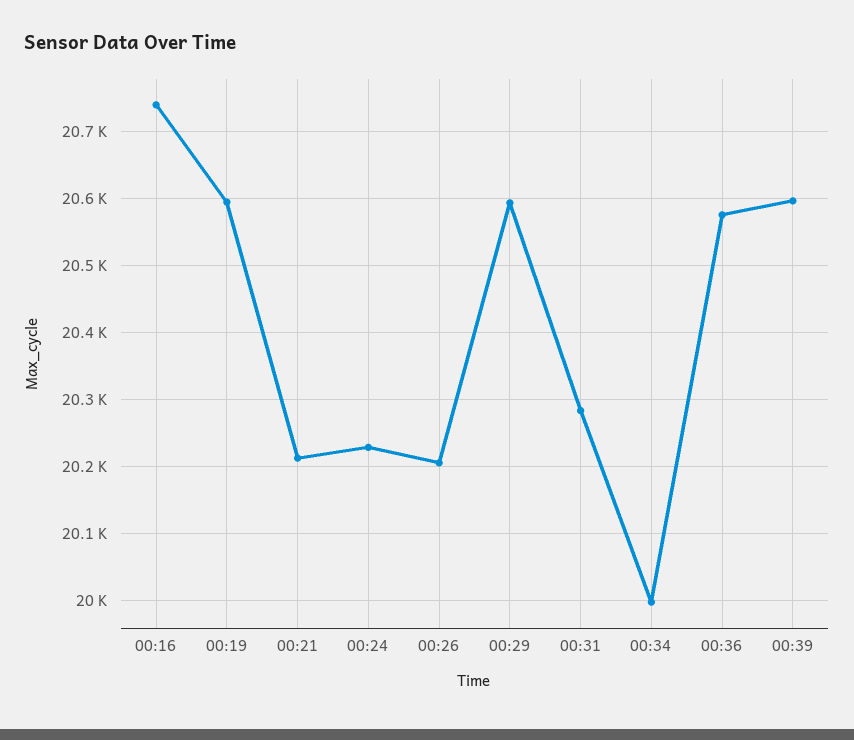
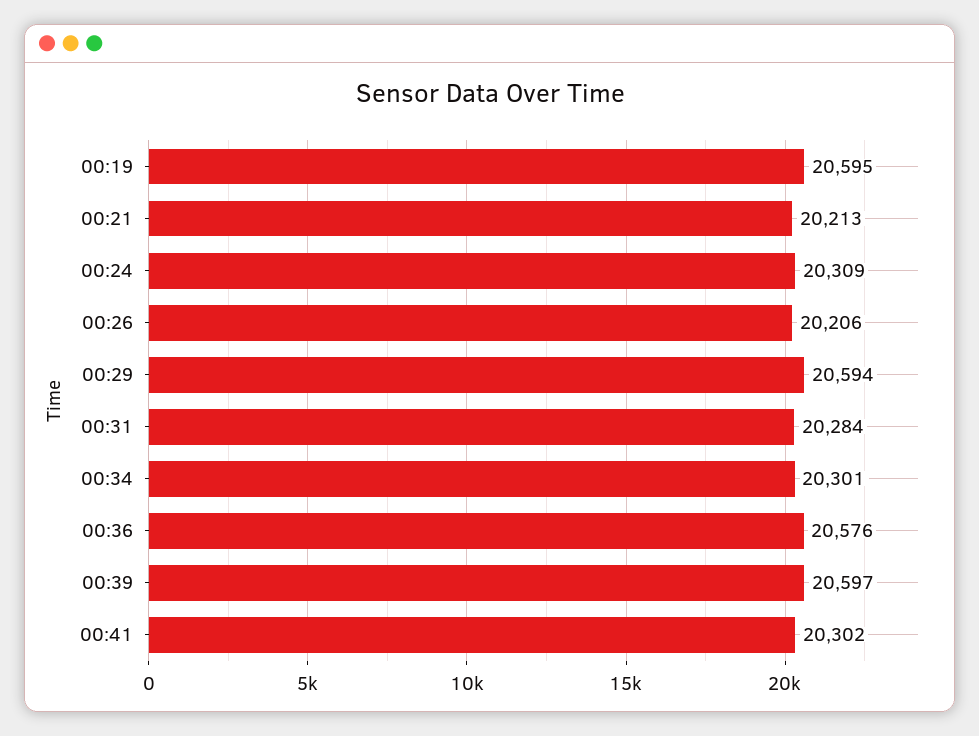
00:16: 20740 -> none
00:24: 20230 -> 20309
00:34: 20000 -> 20301
00:41: none -> 20302

